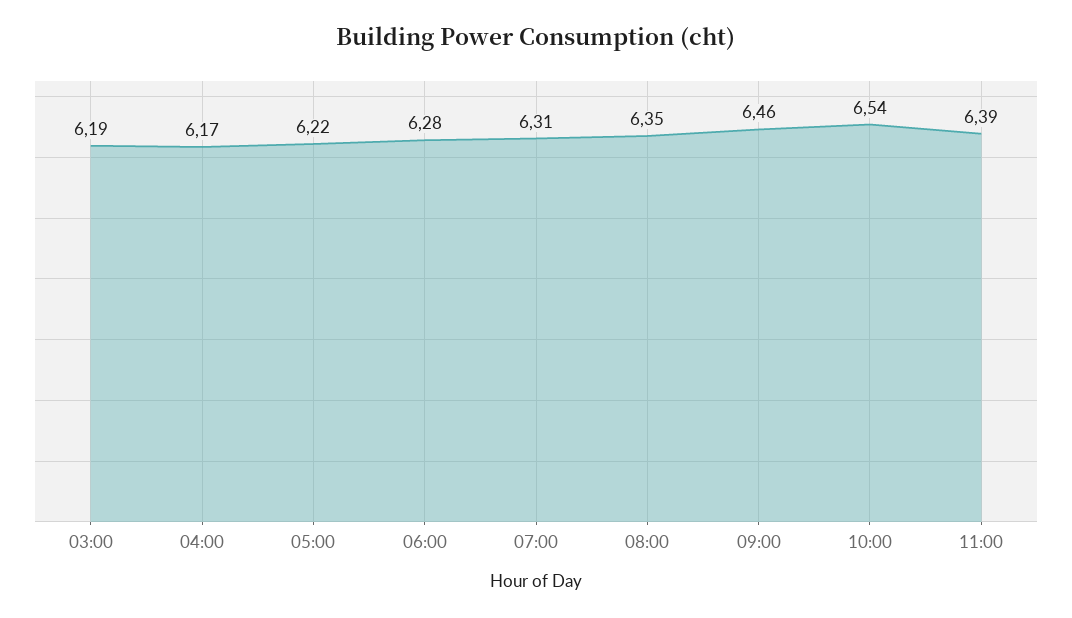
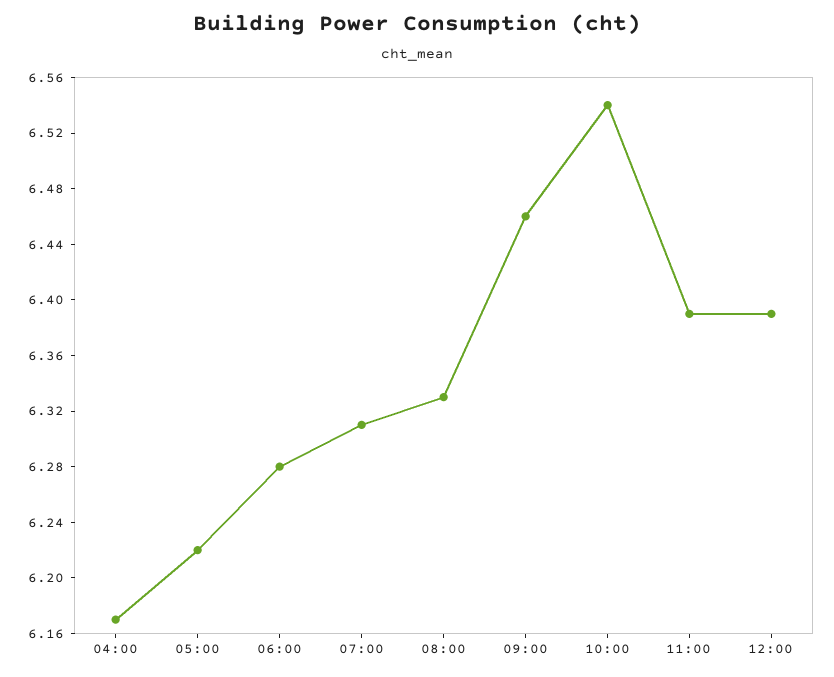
03:00: 6.19 -> none
08:00: 6.35 -> 6.33
12:00: none -> 6.39

